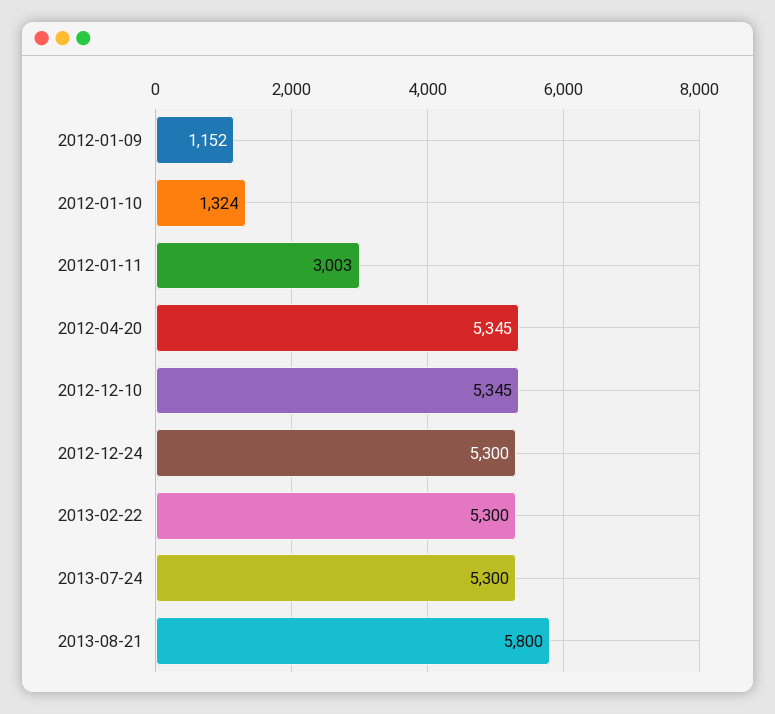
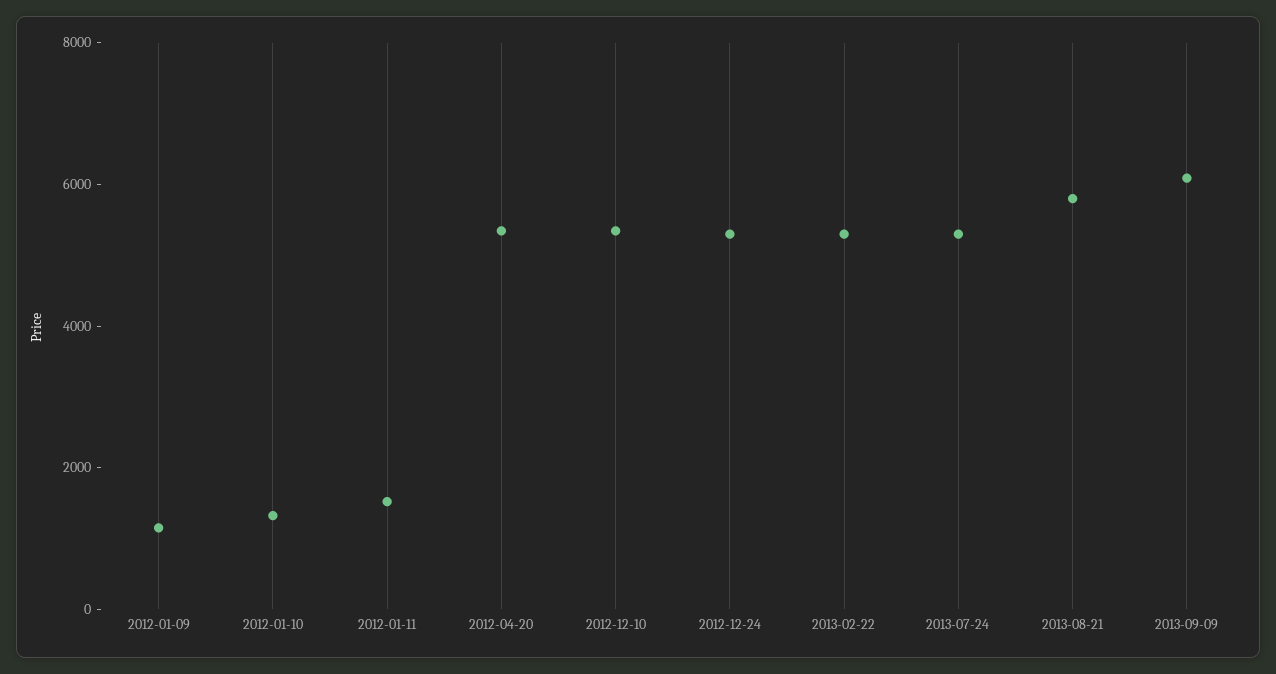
2012-01-11: 3003 -> 1500
2013-09-09: none -> 6000

